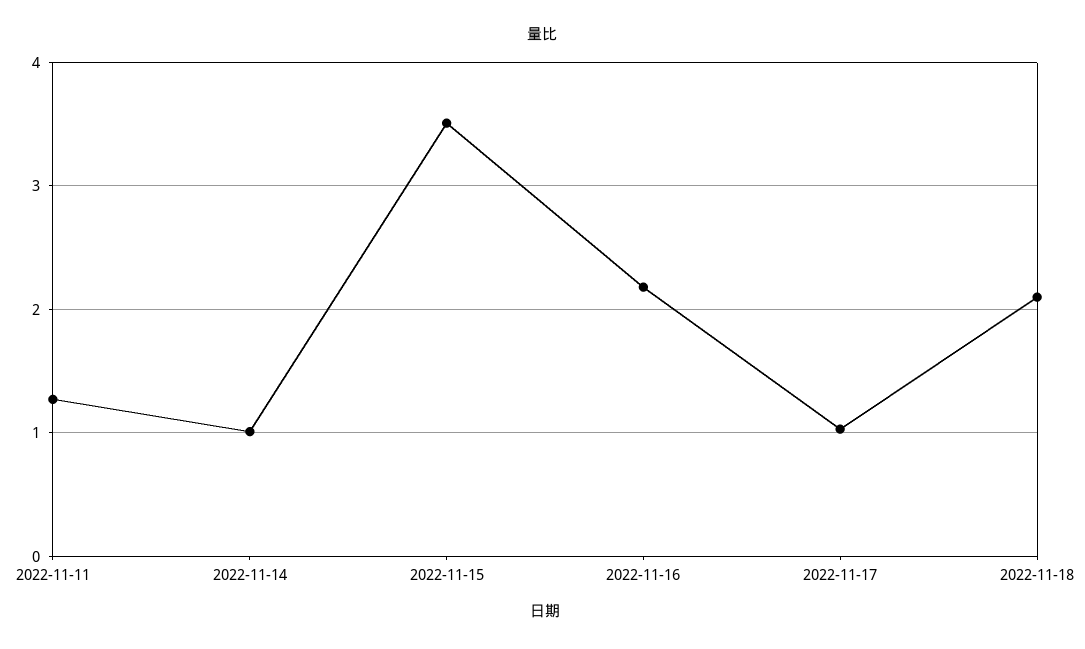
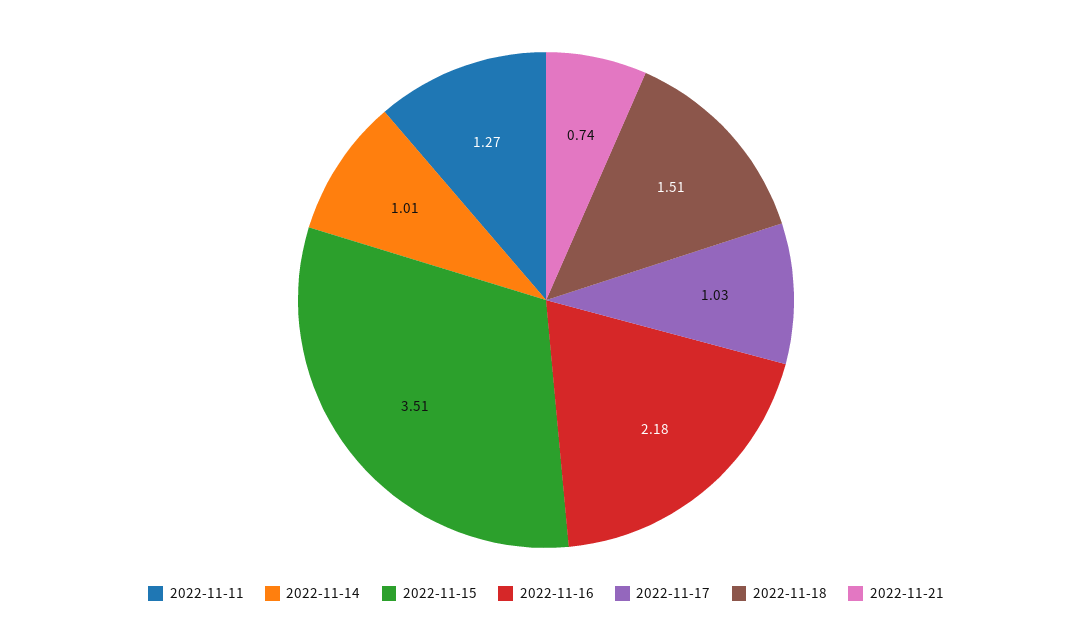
2022-11-18: 2.1 -> 1.51
2022-11-21: none -> 0.74

